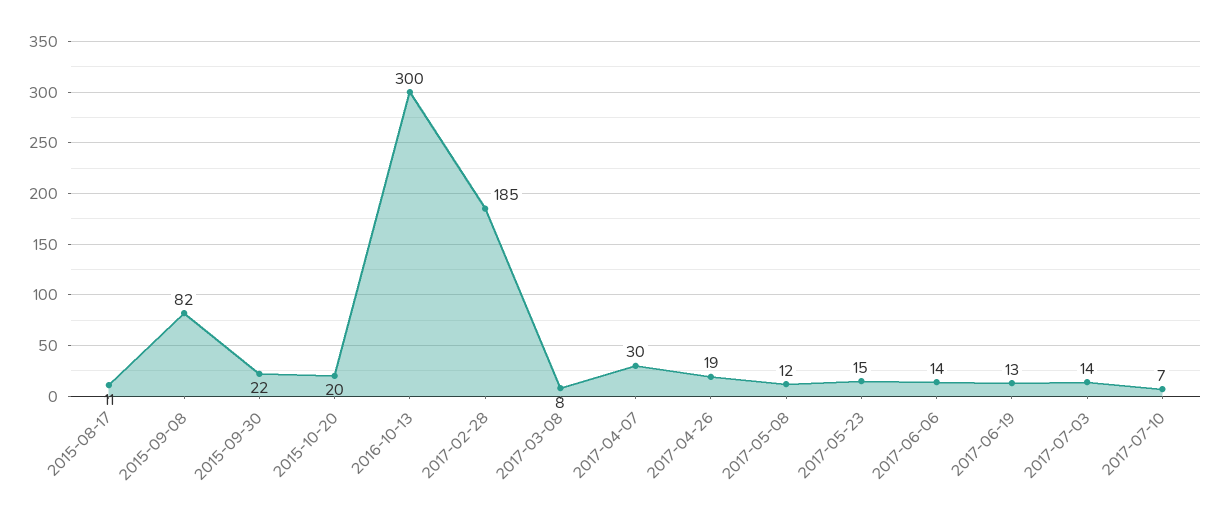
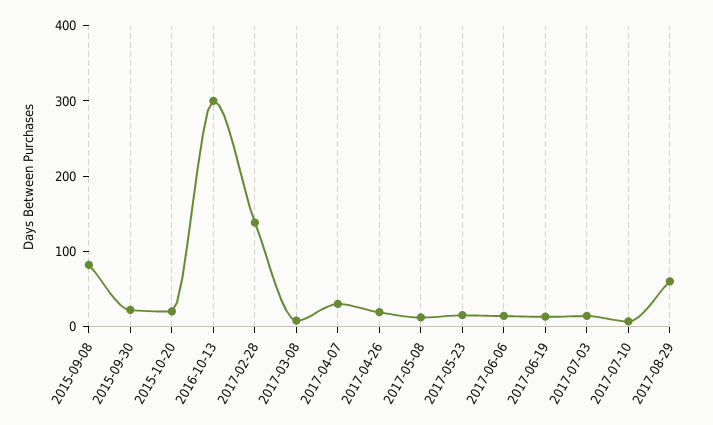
2015-08-17: 11 -> none
2017-02-28: 185 -> 140
2017-08-29: none -> 60

